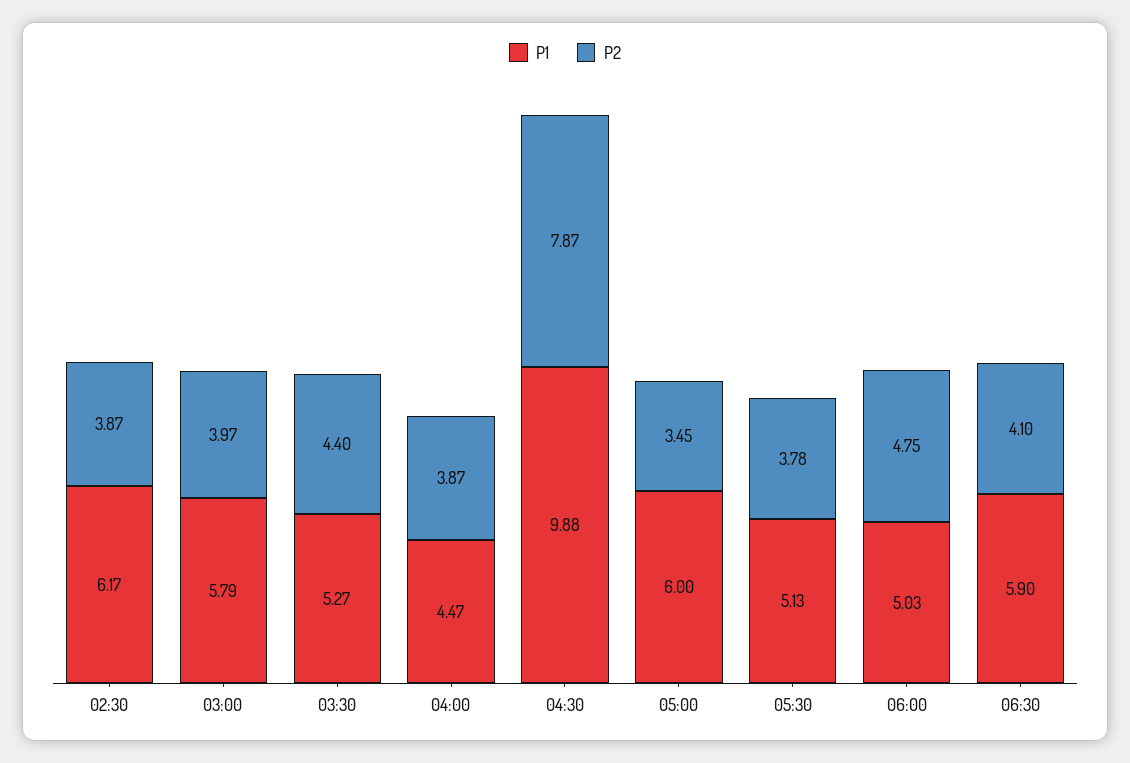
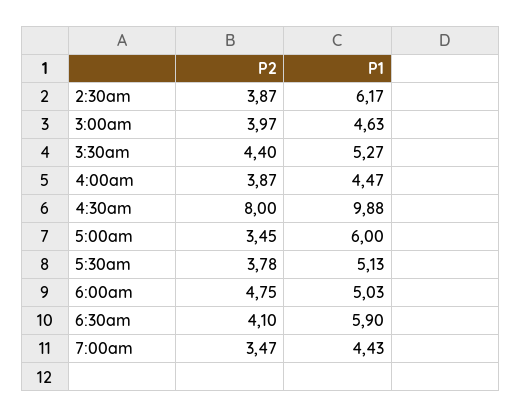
P1, 03:00: 5.79 -> 4.63
P2, 04:30: 7.87 -> 8
P2, 7:00am: none -> 3.47
P1, 7:00am: none -> 4.43

